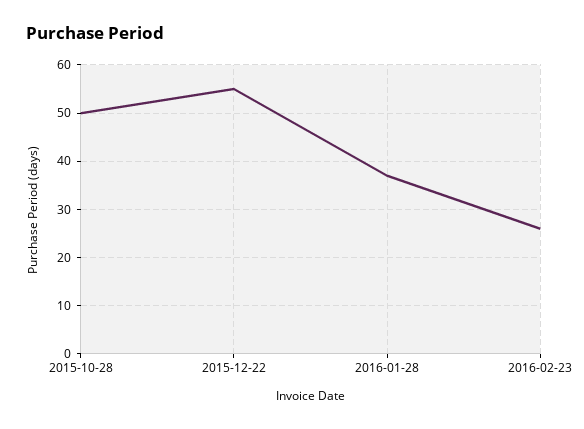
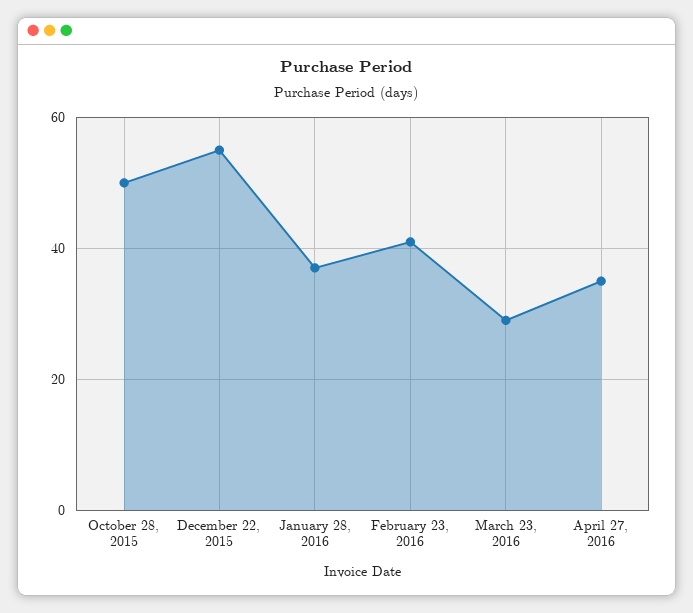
2016-02-23: 25 -> 40
March 23, 2016: none -> 30
April 27, 2016: none -> 35

